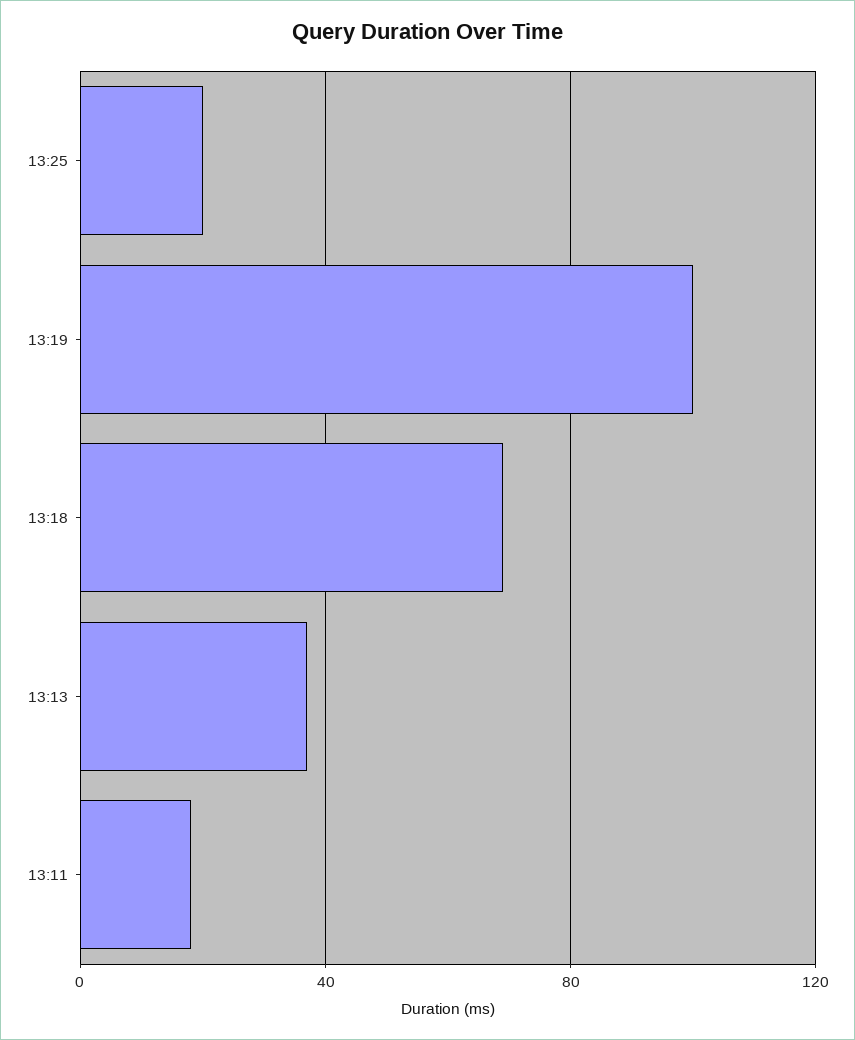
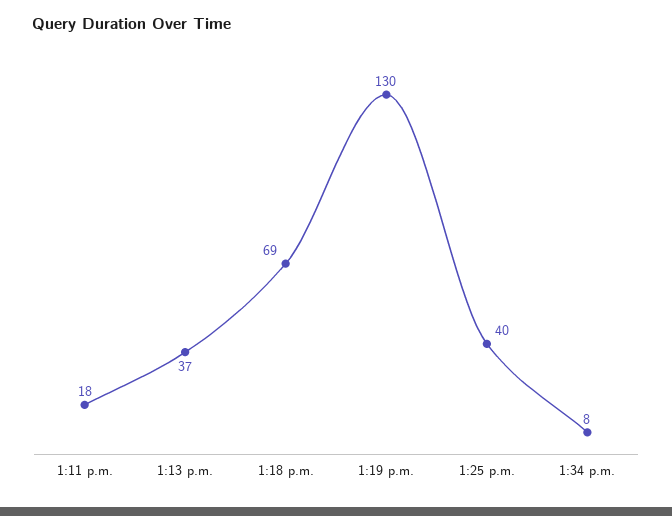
13:25: 20 -> 40
13:19: 100 -> 130
1:34 p.m.: none -> 8

